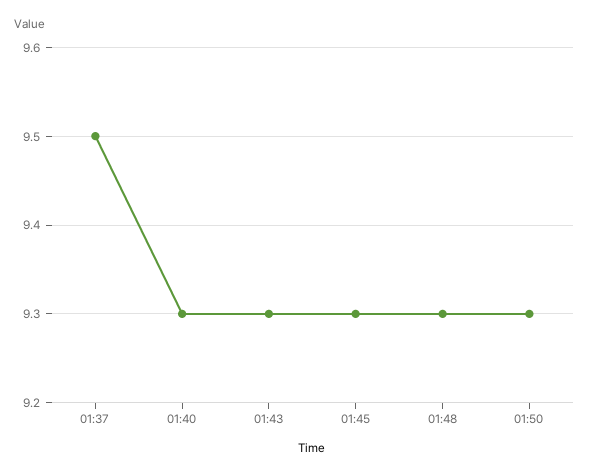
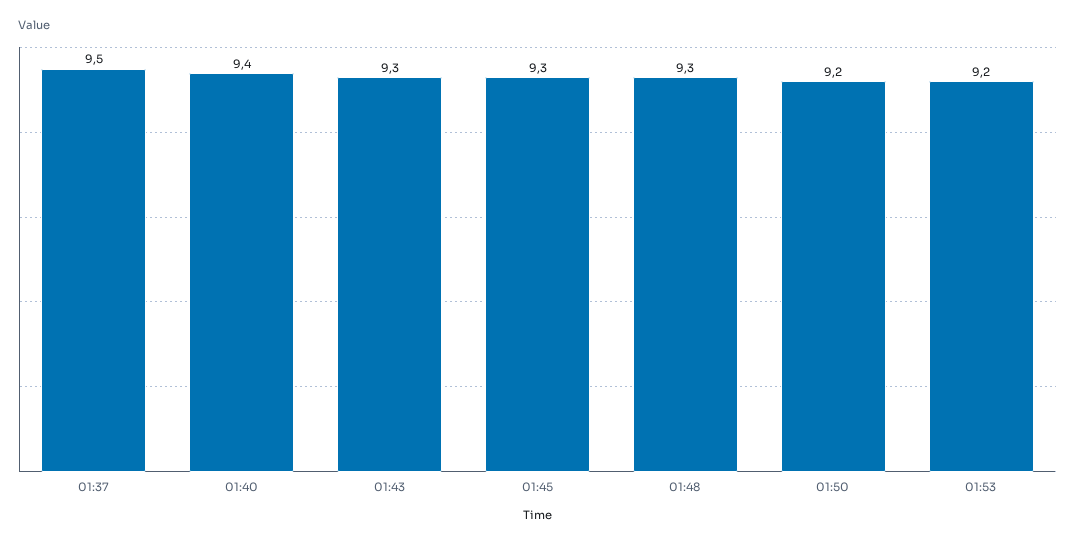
01:40: 9.3 -> 9.4
01:50: 9.3 -> 9.2
01:53: none -> 9.2

